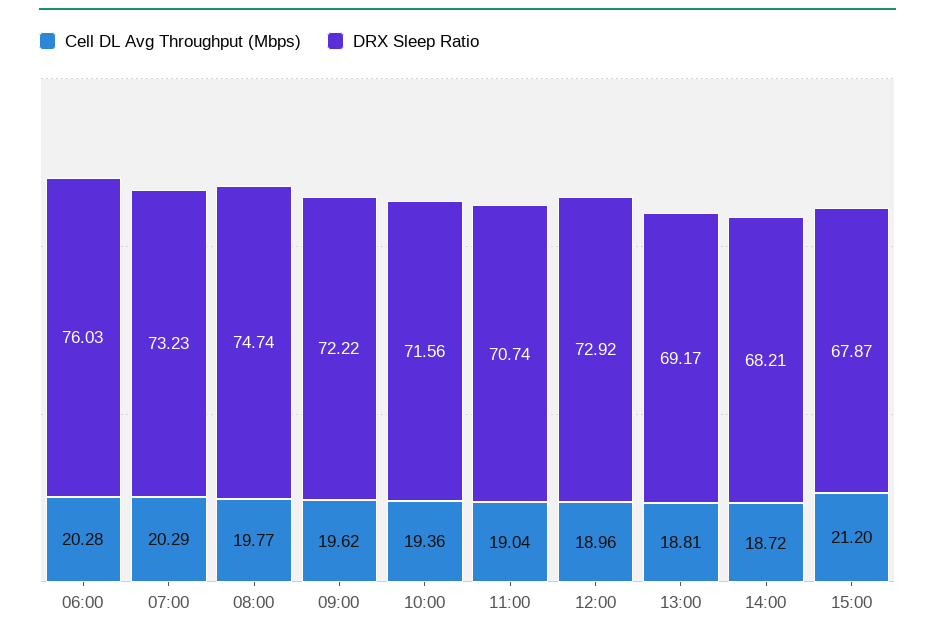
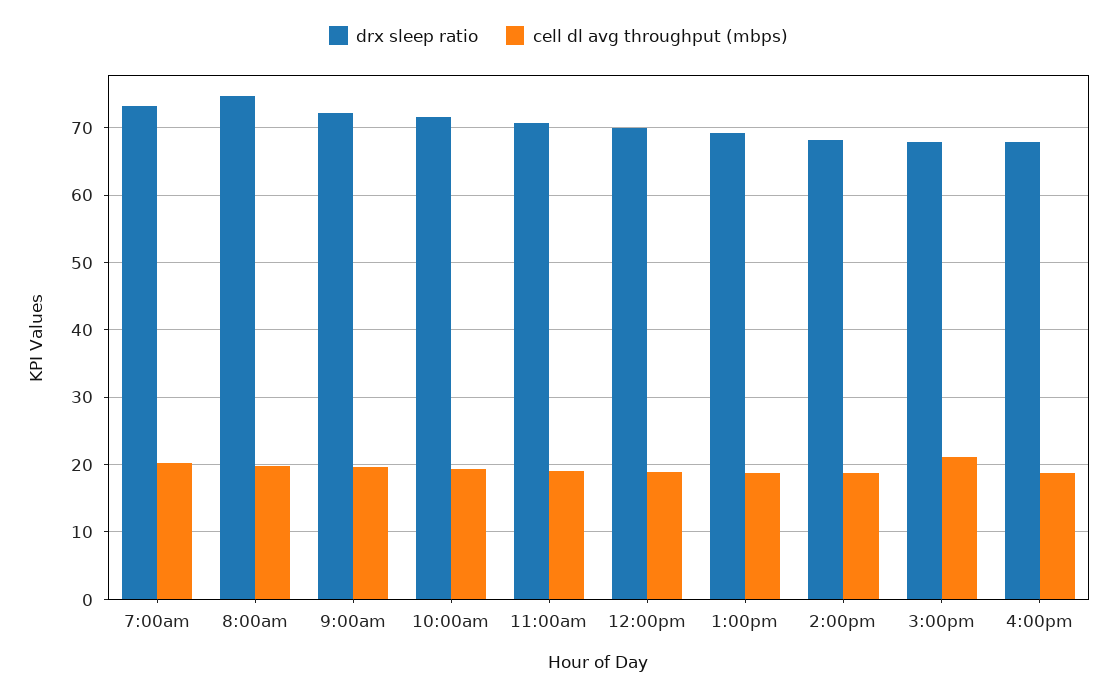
Cell DL Avg Throughput (Mbps), 06:00: 20.28 -> none
DRX Sleep Ratio, 06:00: 76.03 -> none
DRX Sleep Ratio, 12:00: 72.92 -> 70
DRX Sleep Ratio, 4:00pm: none -> 68
Cell DL Avg Throughput (Mbps), 4:00pm: none -> 19

